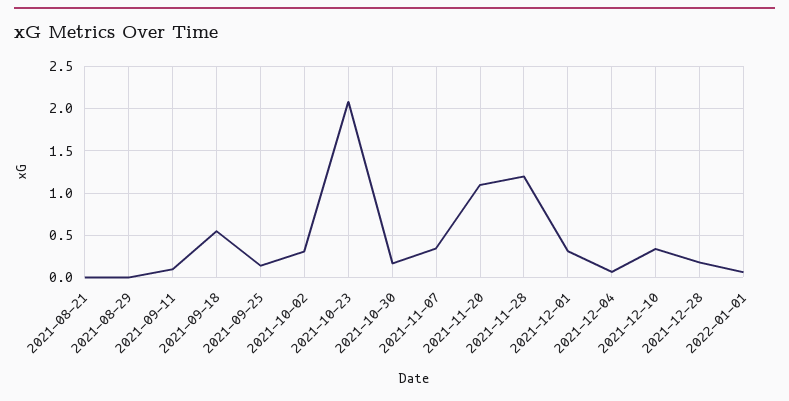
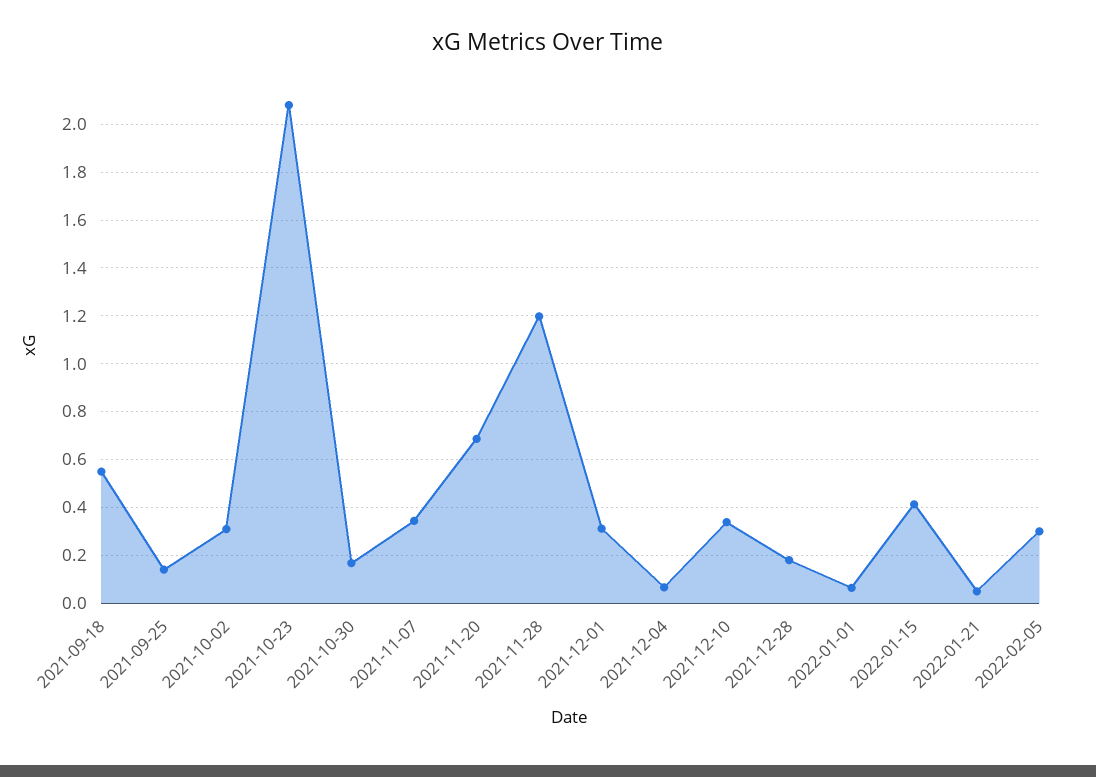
2021-08-21: 0 -> none
2021-08-29: 0 -> none
2021-09-11: 0.1 -> none
2021-11-20: 1.1 -> 0.7
2022-01-15: none -> 0.4
2022-01-21: none -> 0.05
2022-02-05: none -> 0.3

